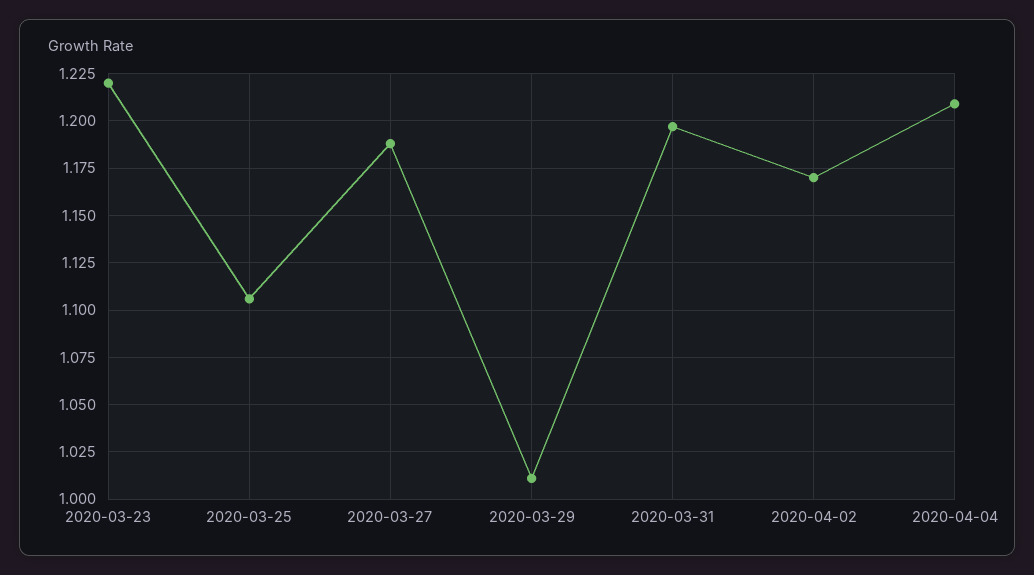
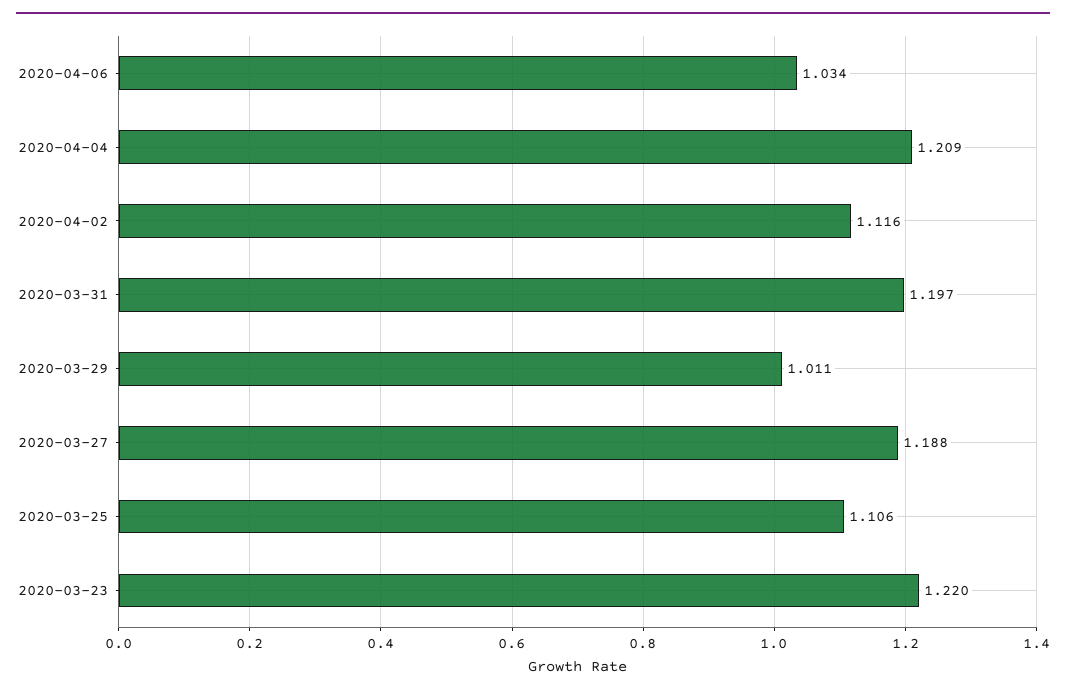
2020-04-02: 1.17 -> 1.116
2020-04-06: none -> 1.034

